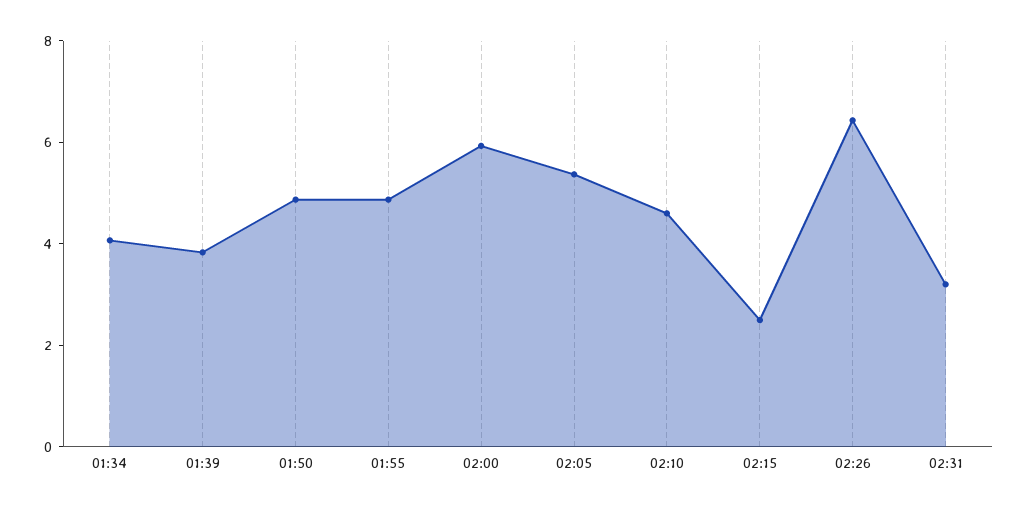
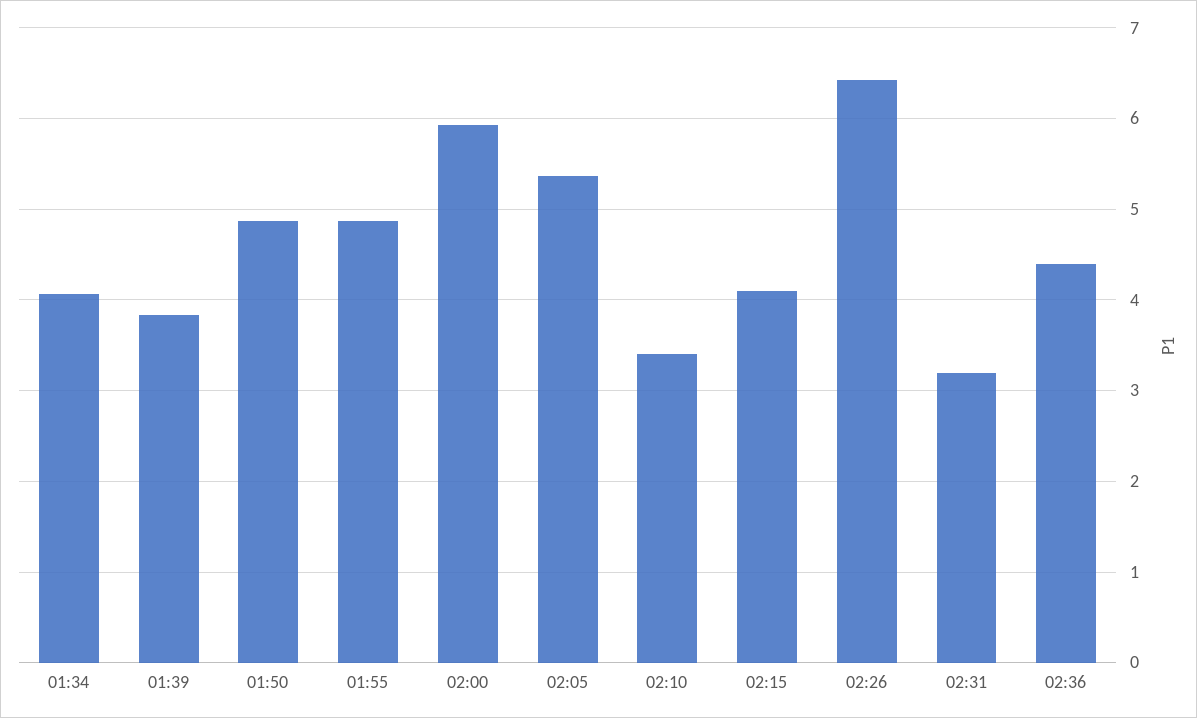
02:10: 4.5 -> 3.4
02:15: 2.5 -> 4.1
02:36: none -> 4.4

